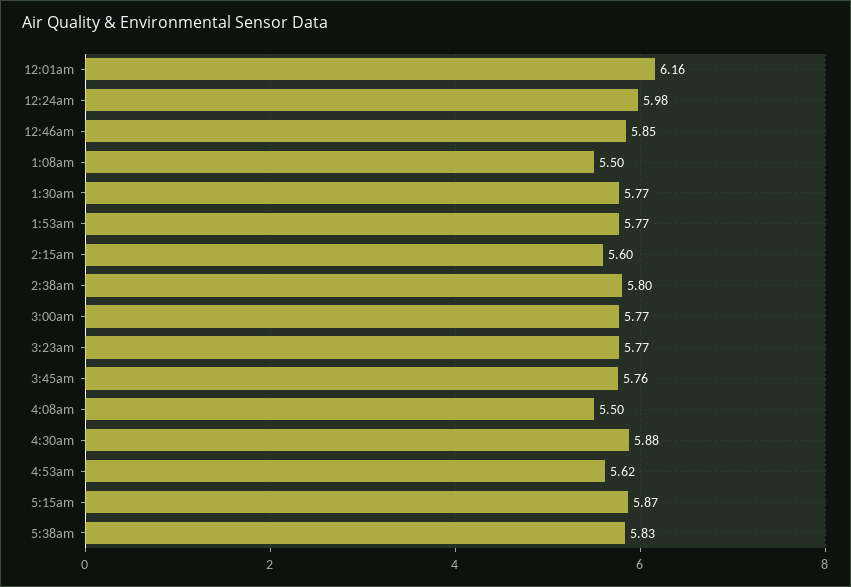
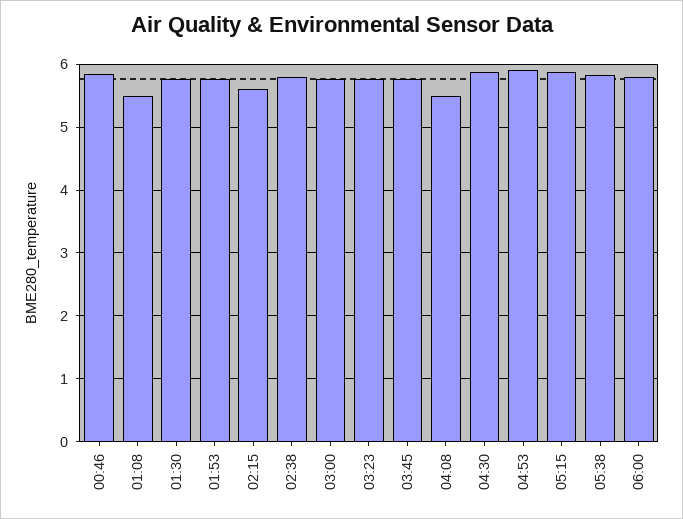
12:01am: 6.16 -> none
12:24am: 5.98 -> none
4:53am: 5.62 -> 5.9
06:00: none -> 5.8

